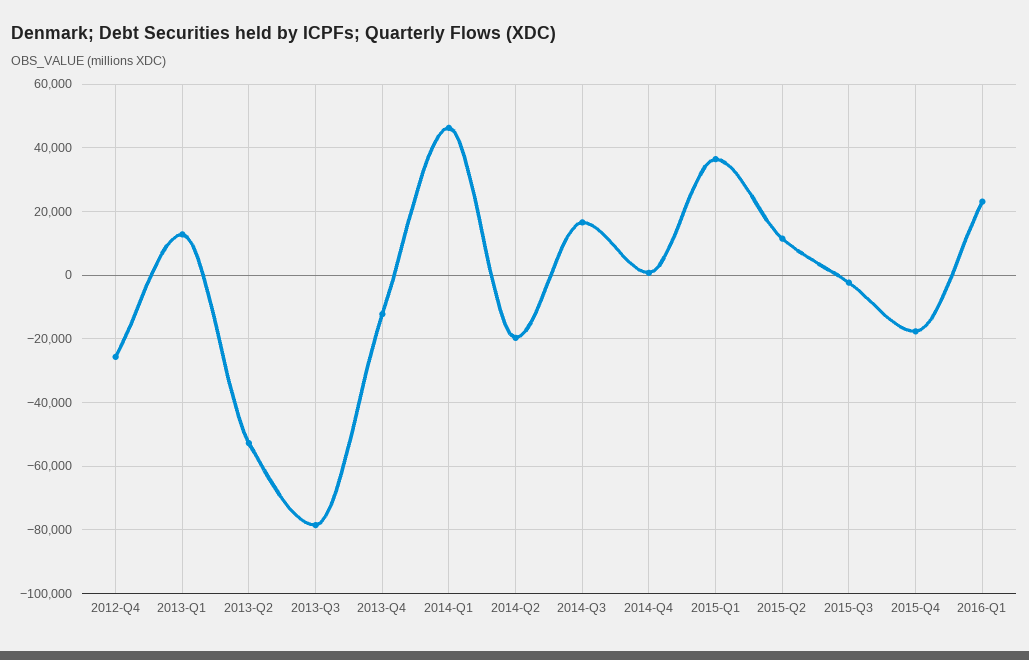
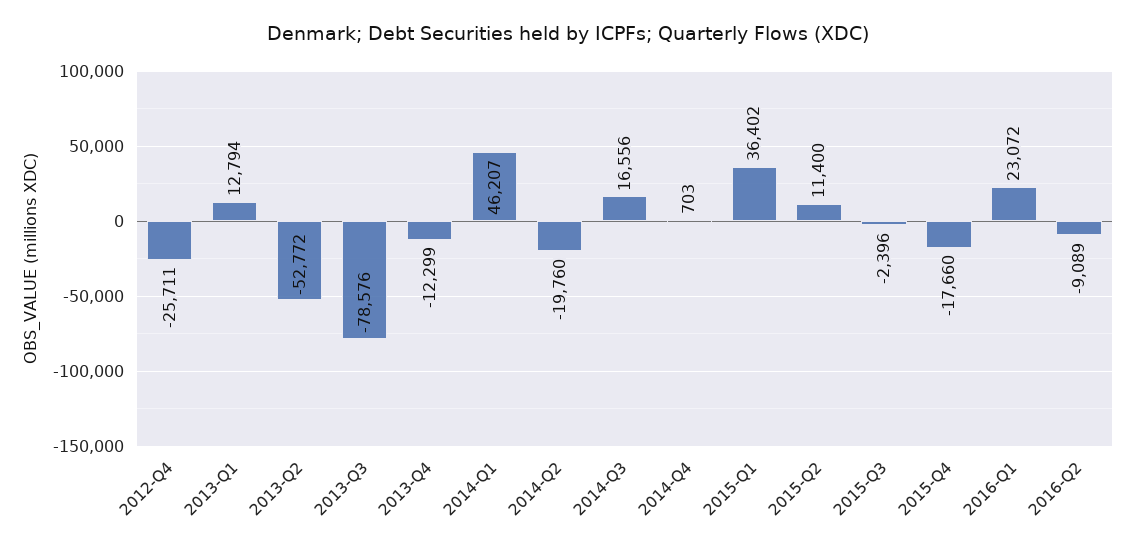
2016-Q2: none -> -9089

